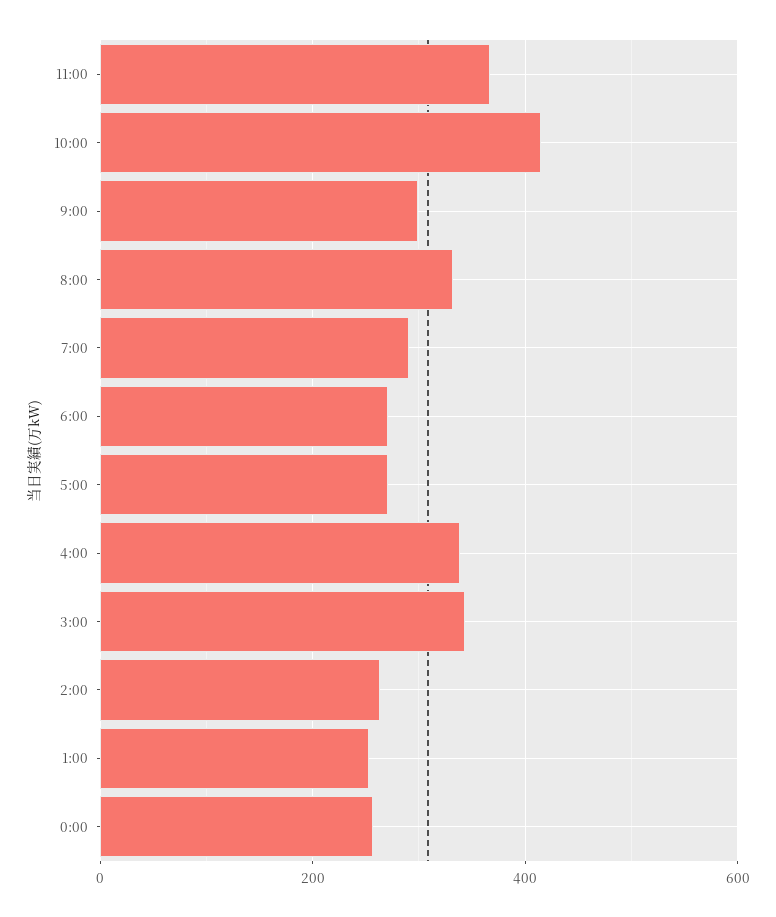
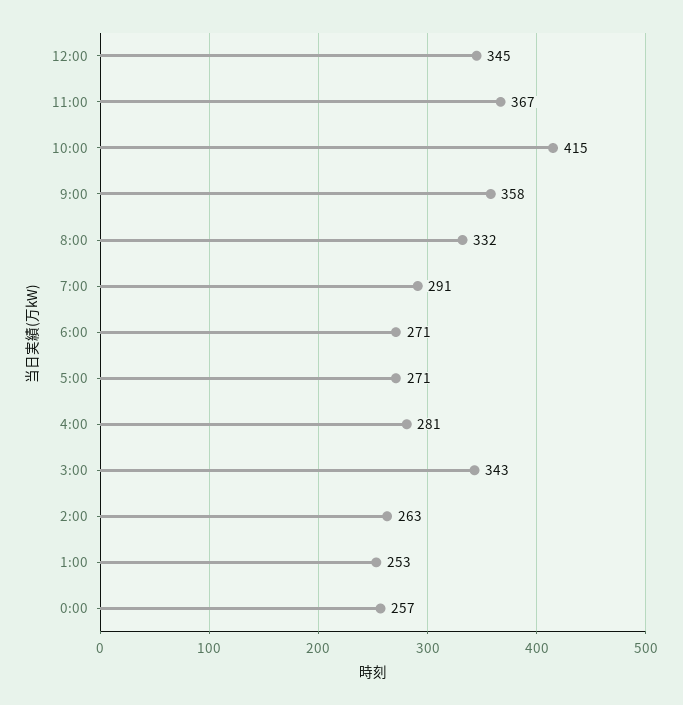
9:00: 300 -> 358
4:00: 340 -> 281
12:00: none -> 345

